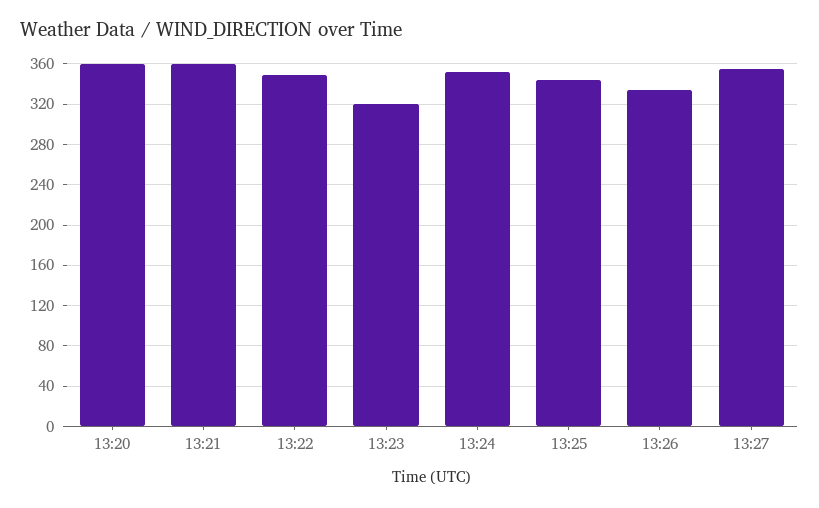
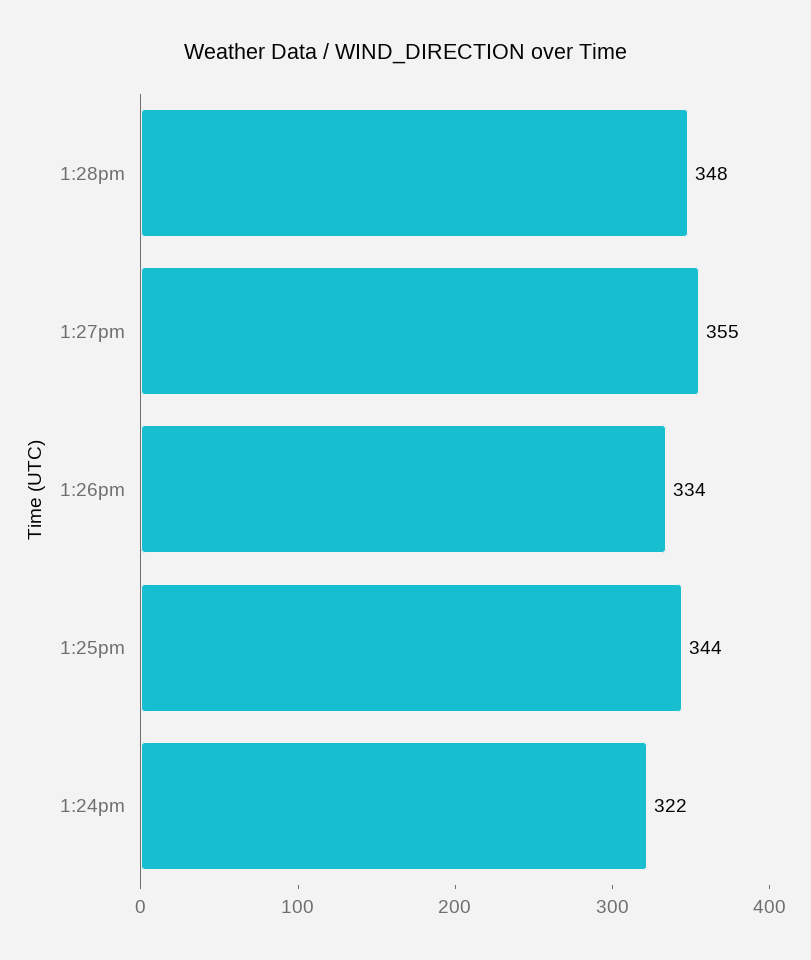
13:20: 360 -> none
13:21: 360 -> none
13:22: 350 -> none
13:23: 320 -> none
13:24: 350 -> 322
1:28pm: none -> 348

